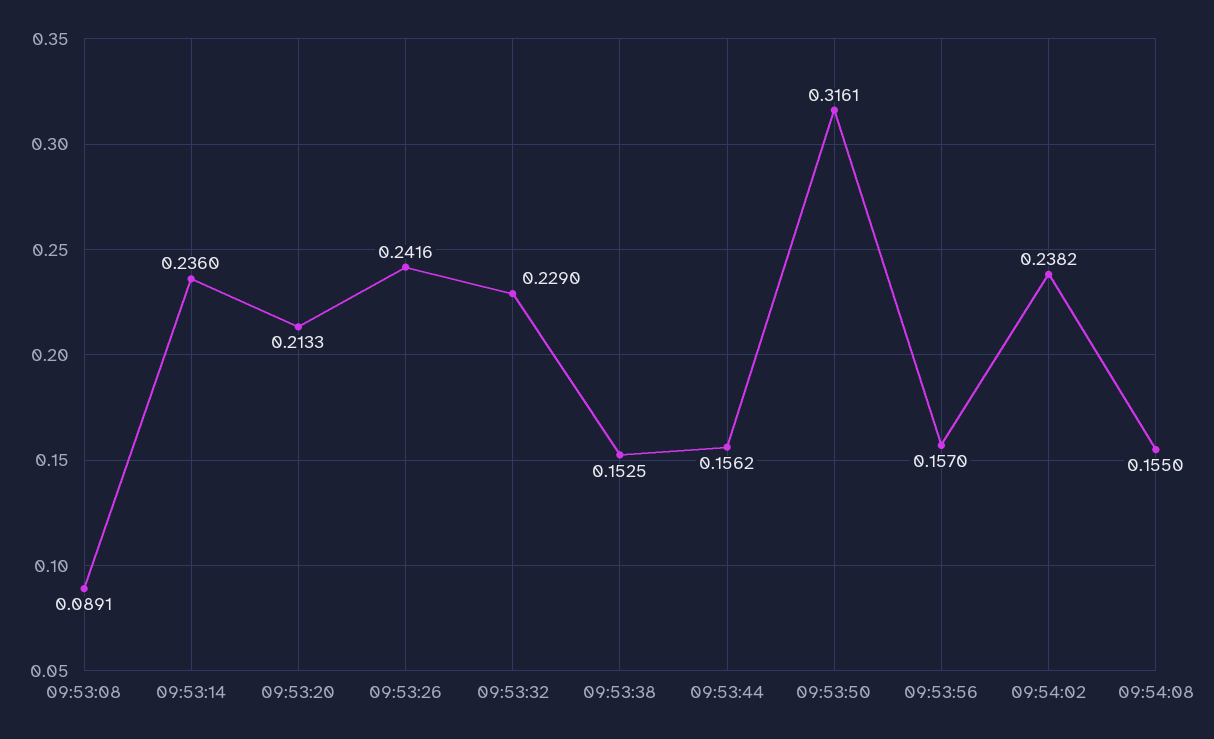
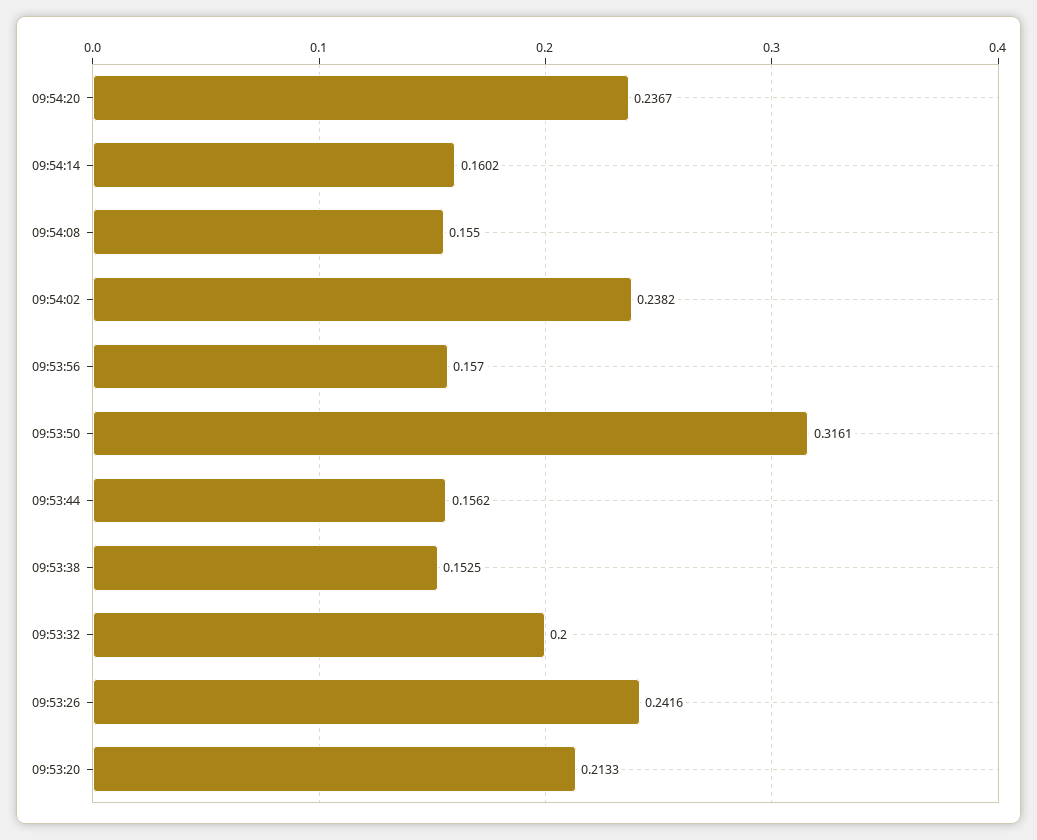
09:53:08: 0.0891 -> none
09:53:14: 0.236 -> none
09:53:32: 0.229 -> 0.2
09:54:20: none -> 0.2367
09:54:14: none -> 0.1602

